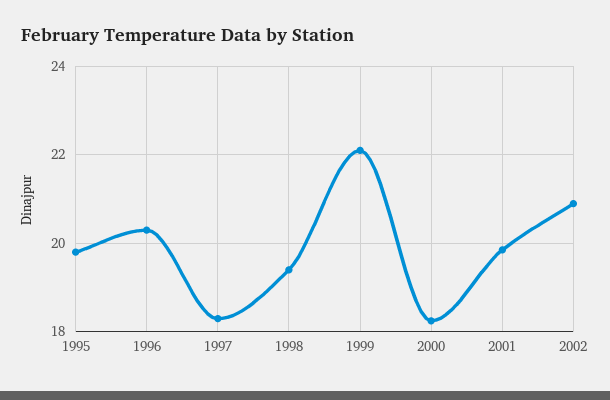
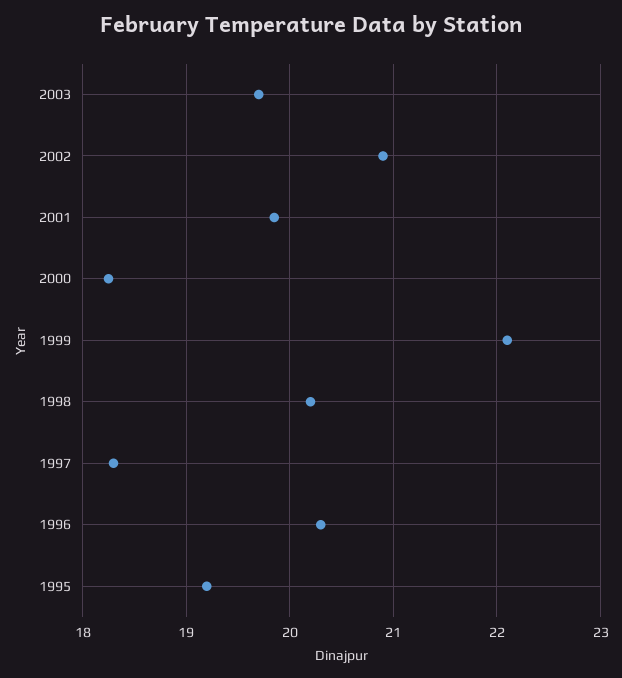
1995: 19.8 -> 19.2
1998: 19.4 -> 20.2
2003: none -> 19.7

